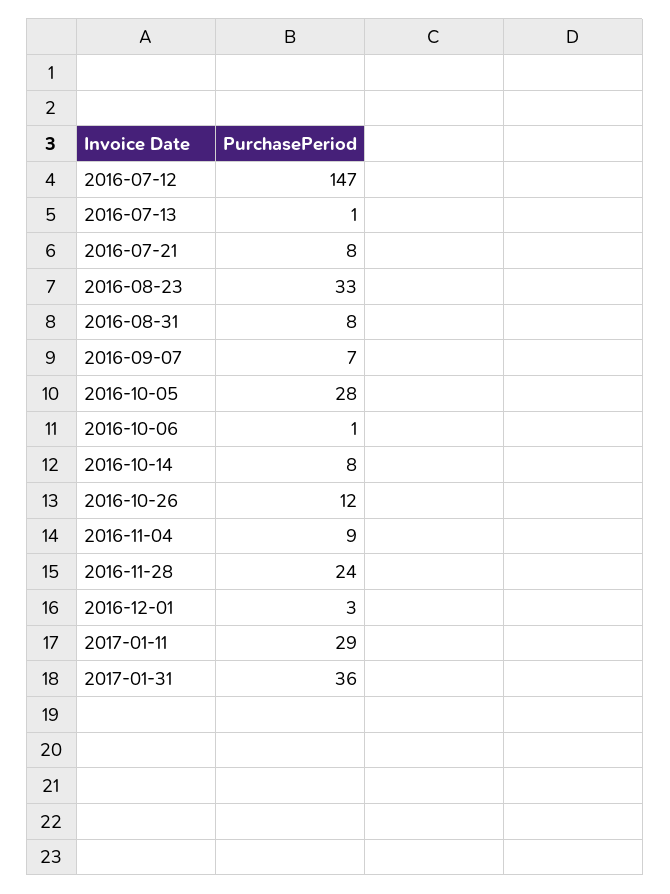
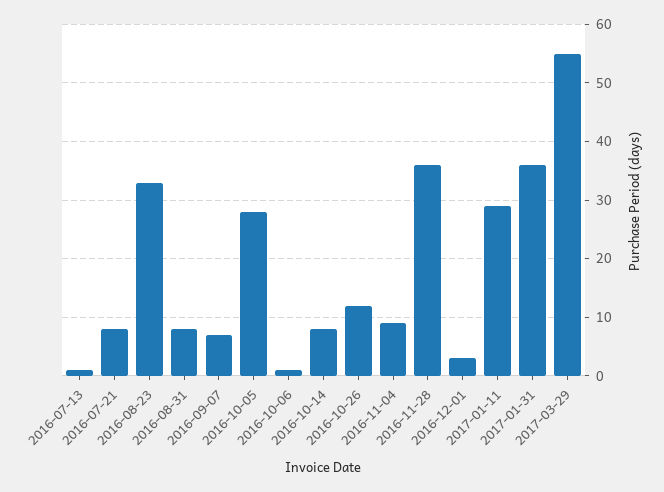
2016-07-12: 147 -> none
2016-11-28: 24 -> 35
2017-03-29: none -> 55

